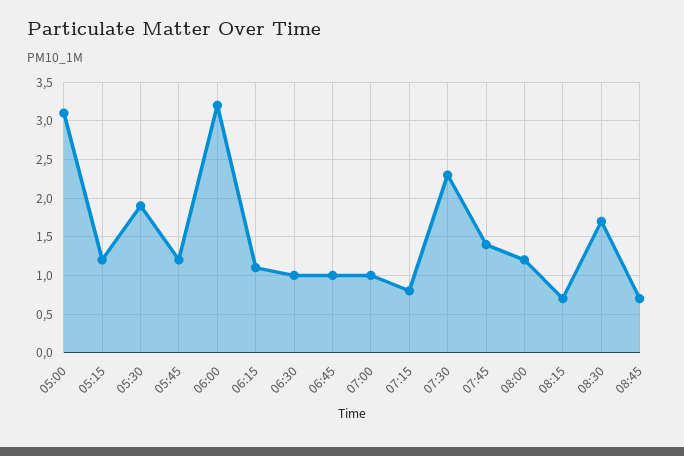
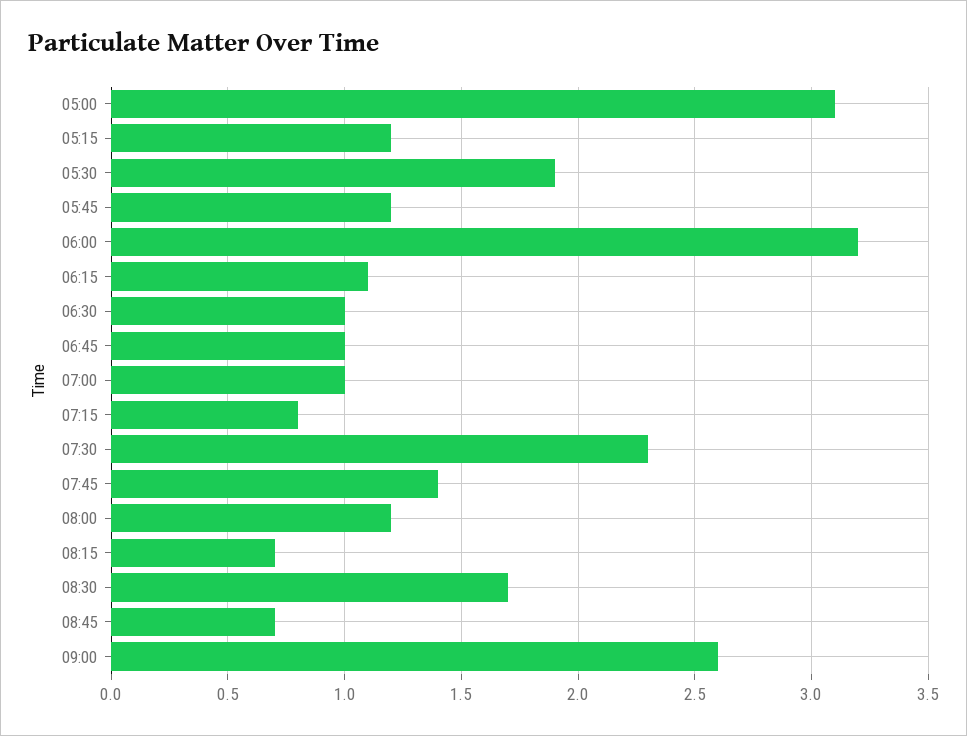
09:00: none -> 2.6

